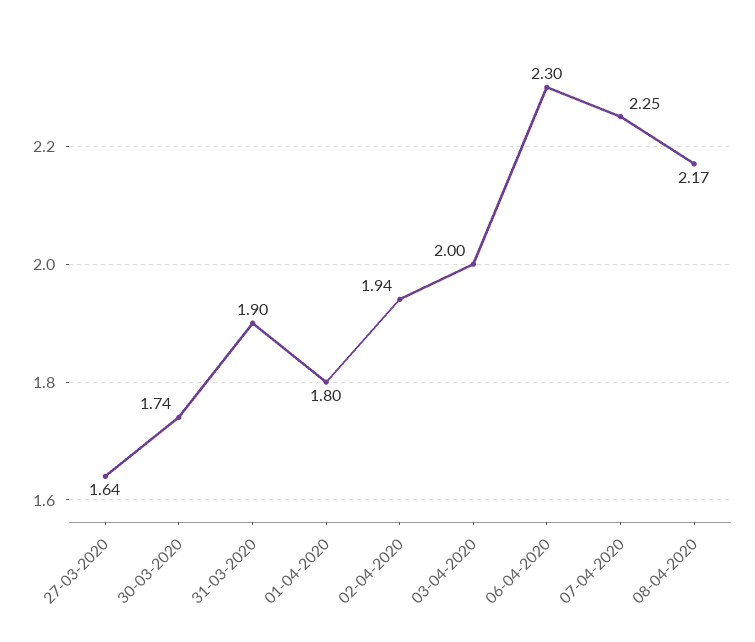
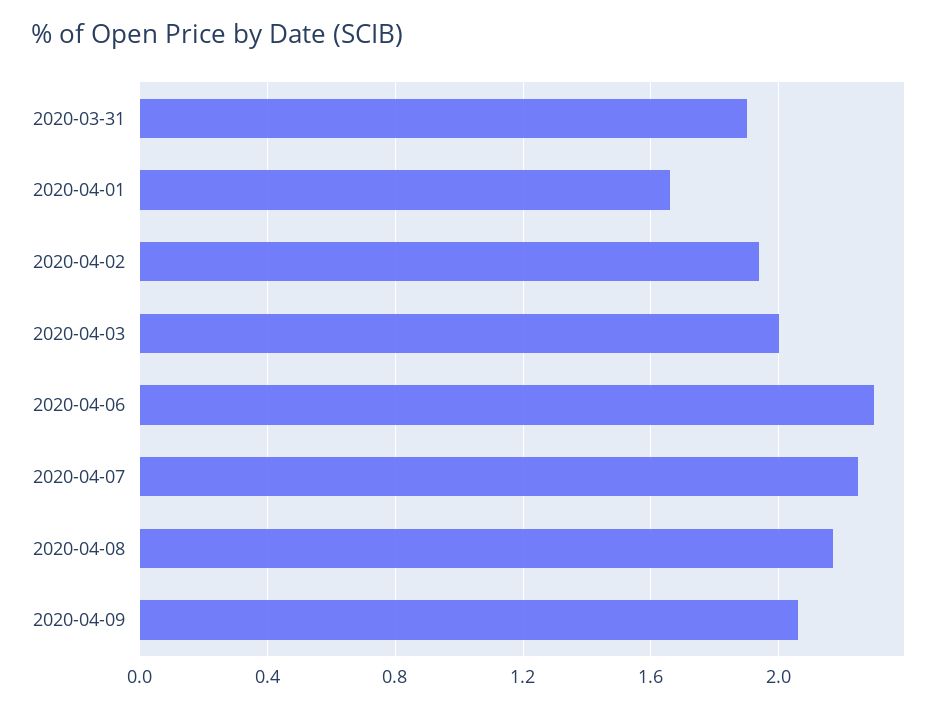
27-03-2020: 1.64 -> none
30-03-2020: 1.74 -> none
01-04-2020: 1.8 -> 1.65
2020-04-09: none -> 2.05

